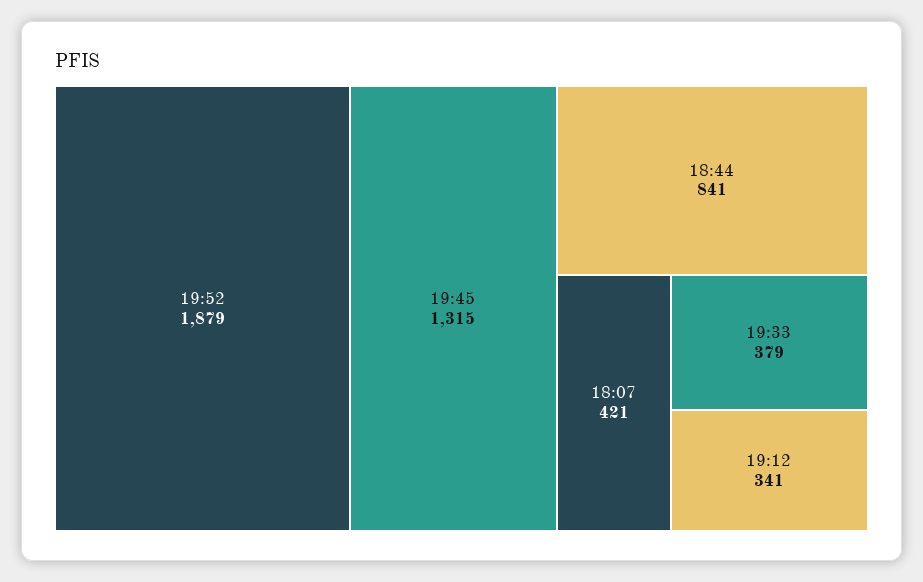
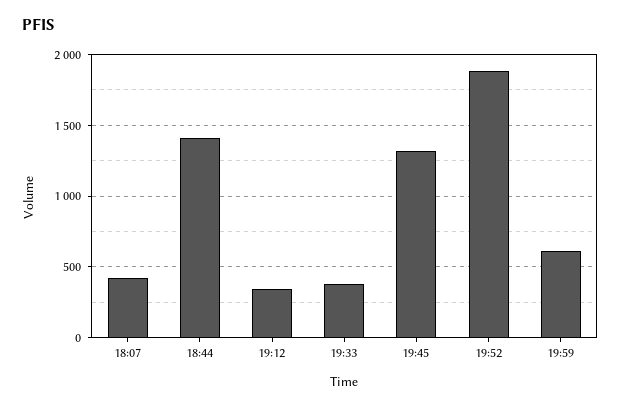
18:44: 841 -> 1400
19:59: none -> 600

